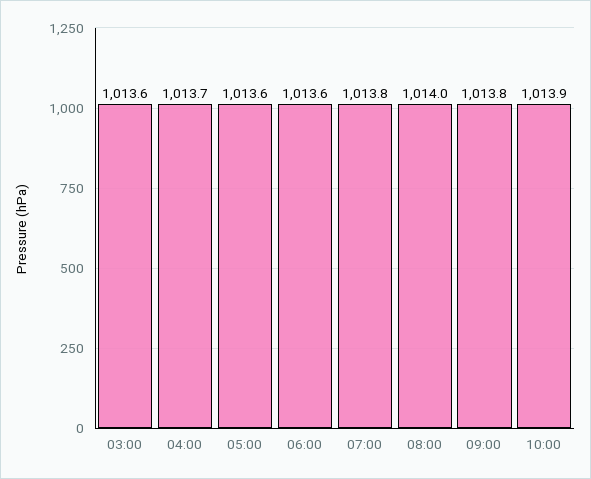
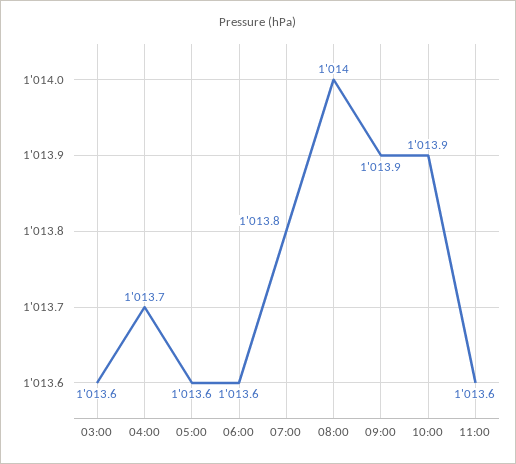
09:00: 1013.8 -> 1013.9
11:00: none -> 1013.6

